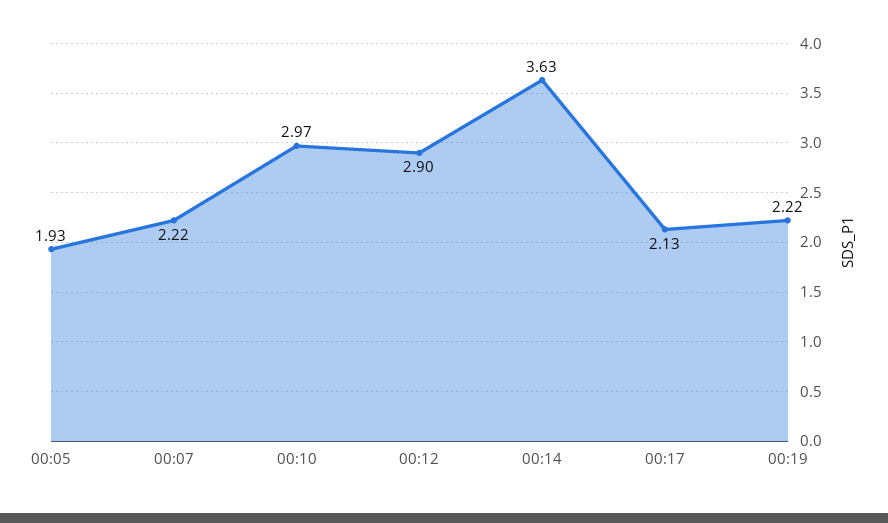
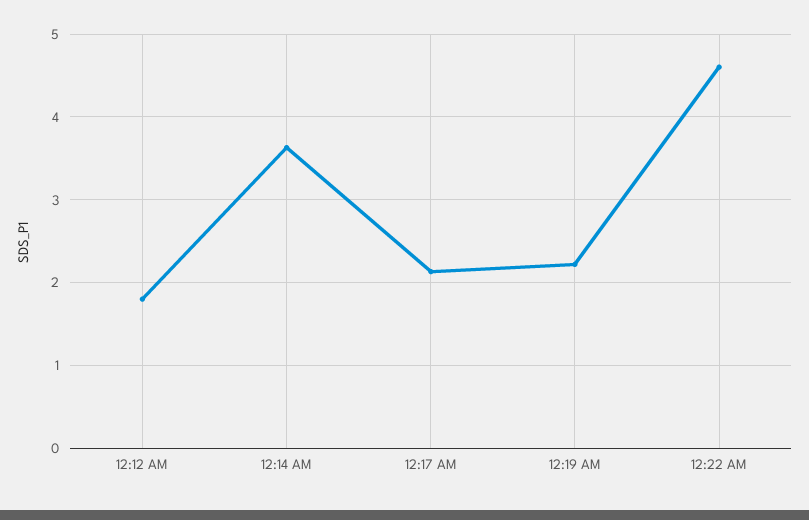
00:05: 1.93 -> none
00:07: 2.22 -> none
00:10: 2.97 -> none
00:12: 2.9 -> 1.8
12:22 AM: none -> 4.6

